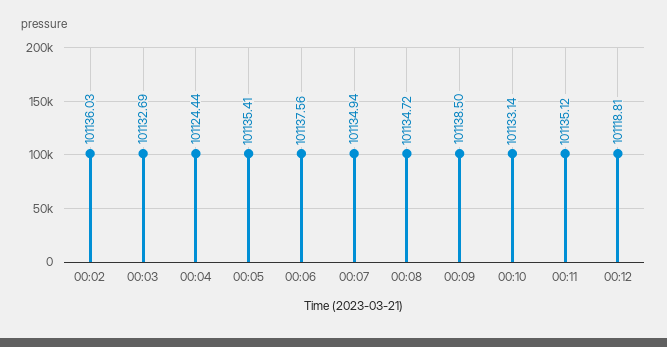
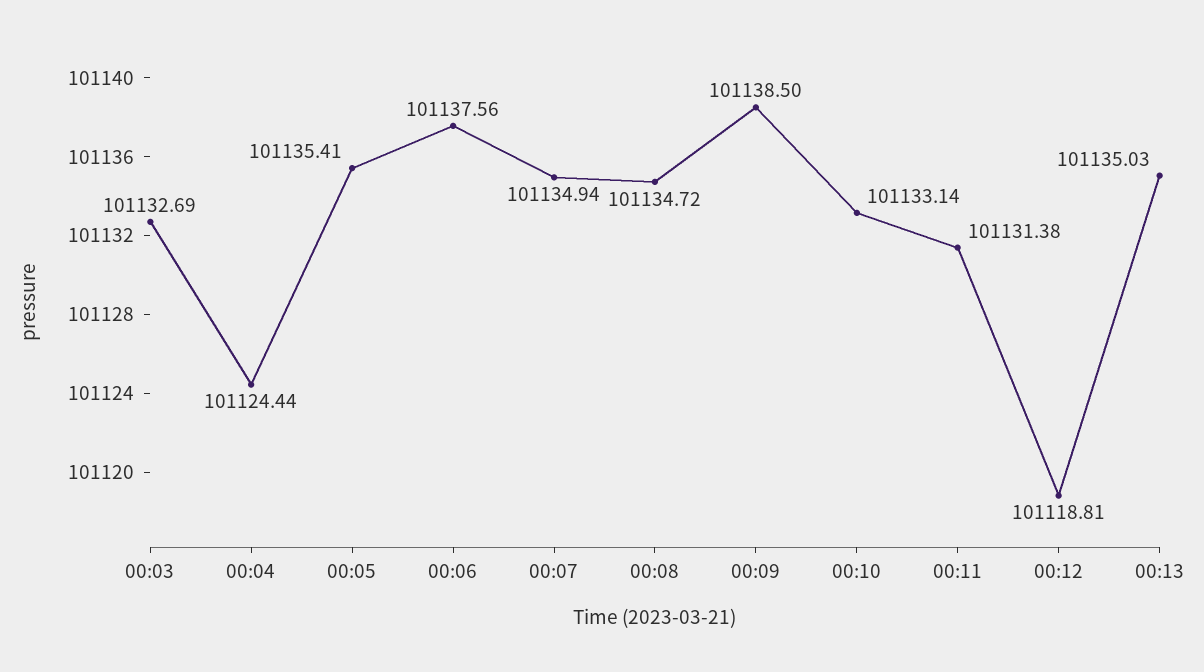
00:02: 101136.03 -> none
00:11: 101135.12 -> 101131.38
00:13: none -> 101135.03

